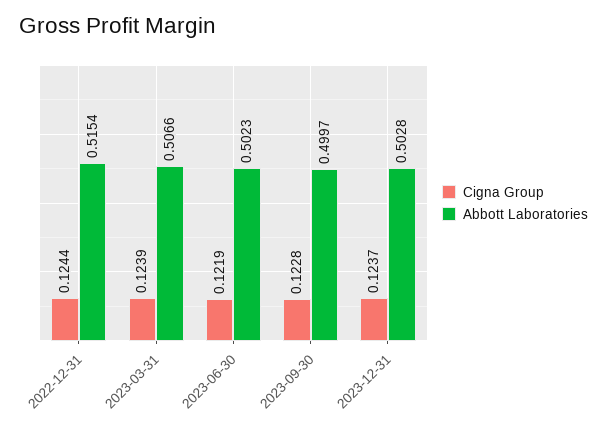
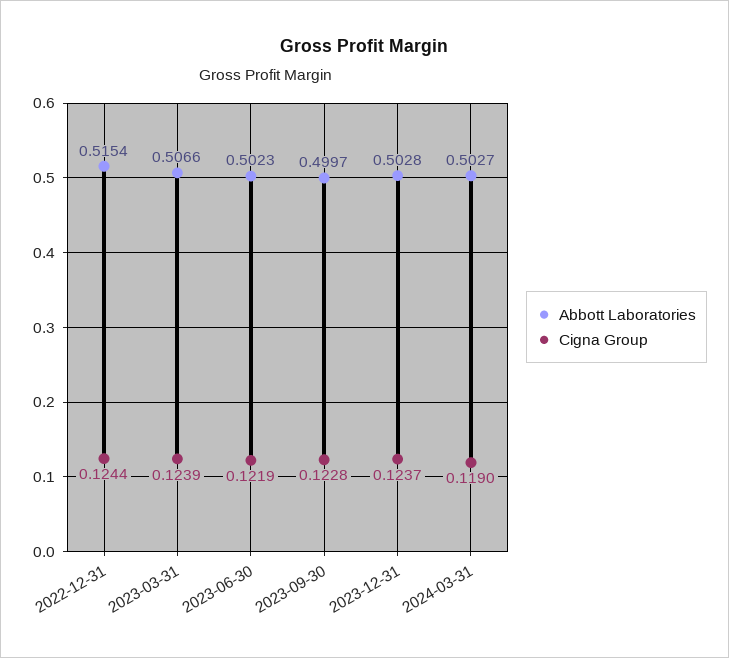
Abbott Laboratories, 2024-03-31: none -> 0.5027
Cigna Group, 2024-03-31: none -> 0.119

